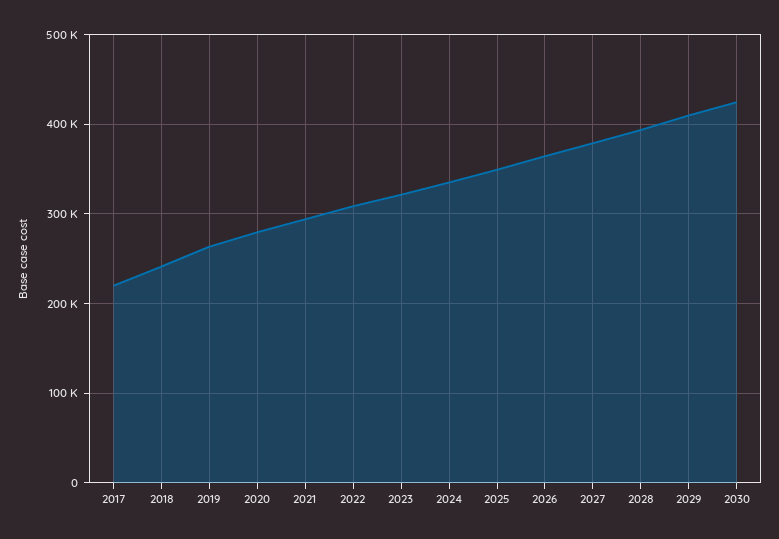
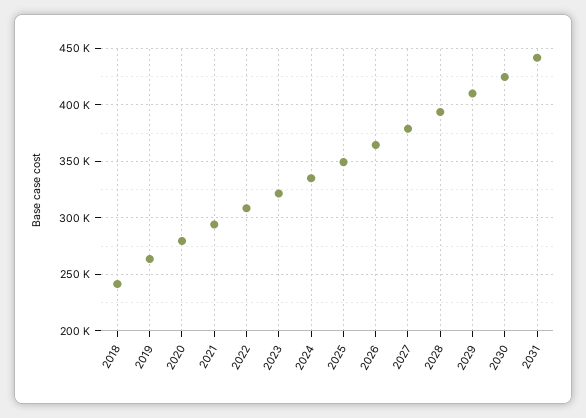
2017: 220000 -> none
2031: none -> 440000

